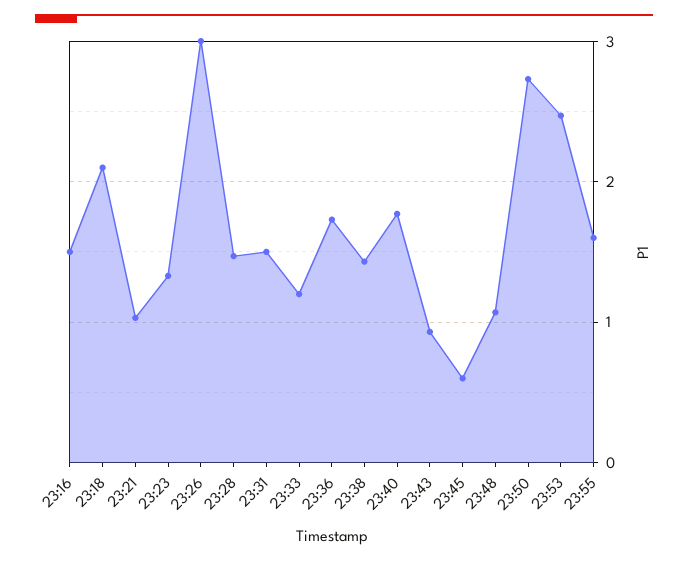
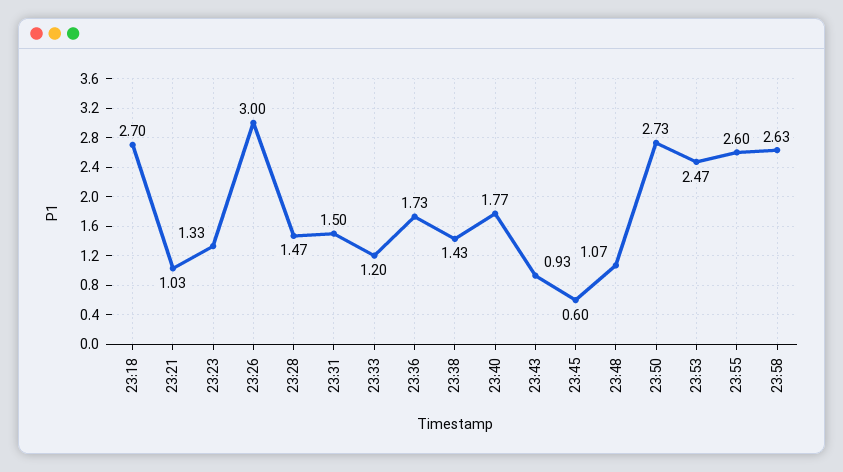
23:16: 1.5 -> none
23:18: 2.1 -> 2.7
23:55: 1.6 -> 2.6
23:58: none -> 2.63

